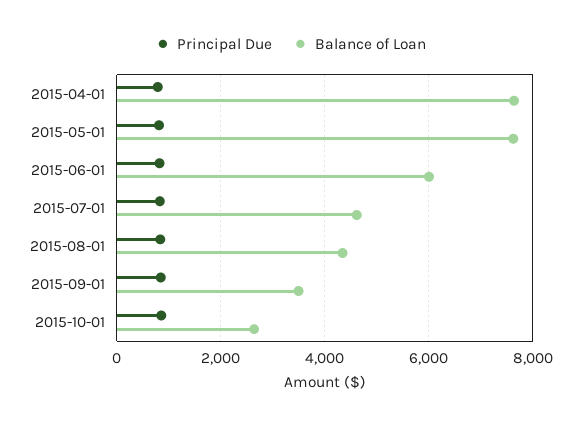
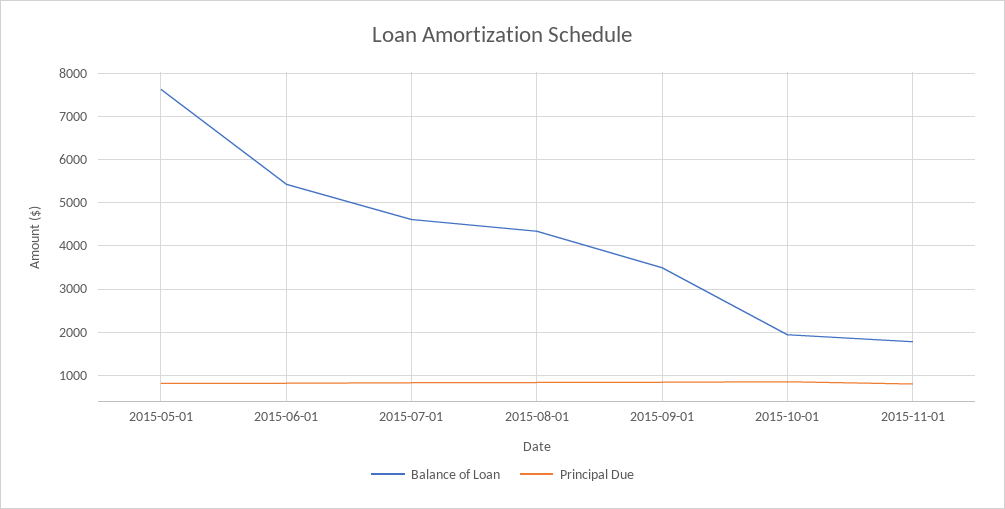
Principal Due, 2015-04-01: 800 -> none
Balance of Loan, 2015-04-01: 7600 -> none
Balance of Loan, 2015-06-01: 6000 -> 5400
Balance of Loan, 2015-10-01: 2600 -> 2000
Balance of Loan, 2015-11-01: none -> 1800
Principal Due, 2015-11-01: none -> 800

